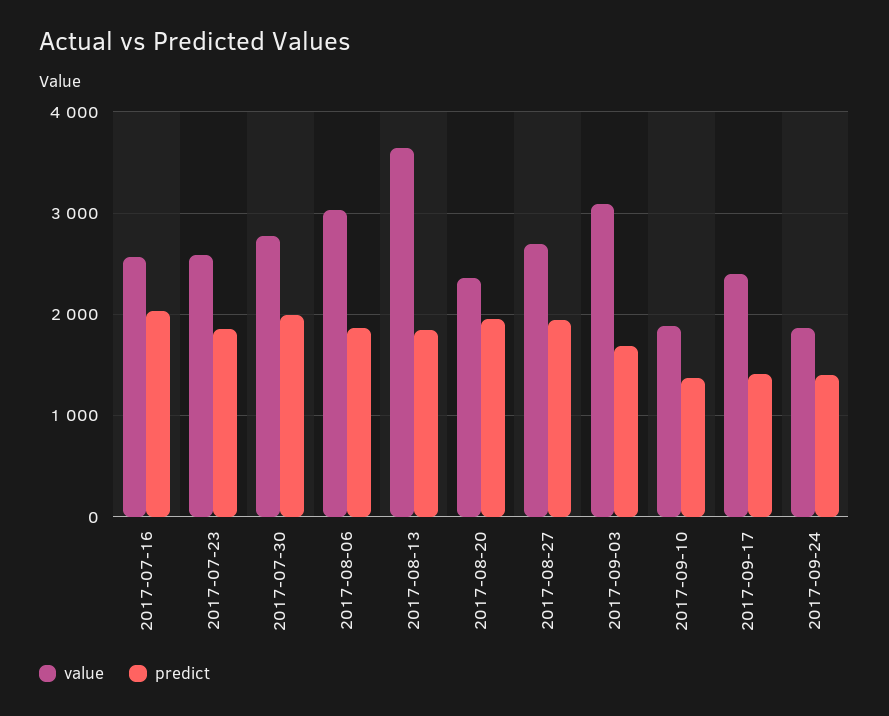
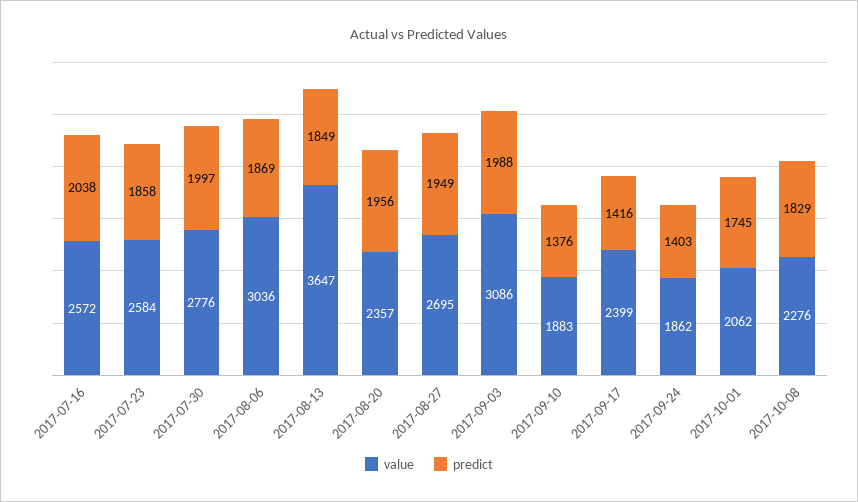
predict, 2017-09-03: 1700 -> 1988
value, 2017-10-01: none -> 2062
predict, 2017-10-01: none -> 1745
value, 2017-10-08: none -> 2276
predict, 2017-10-08: none -> 1829

